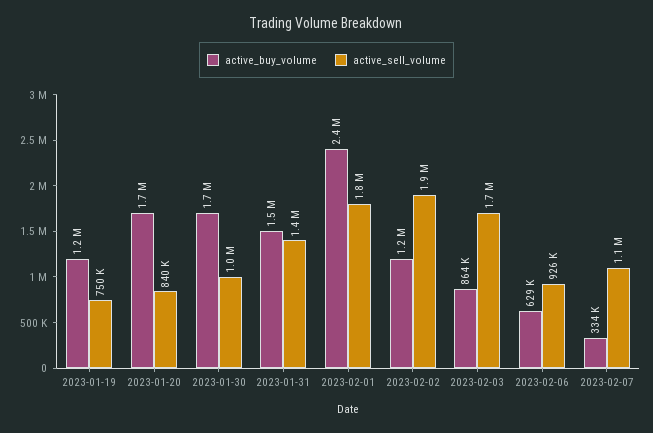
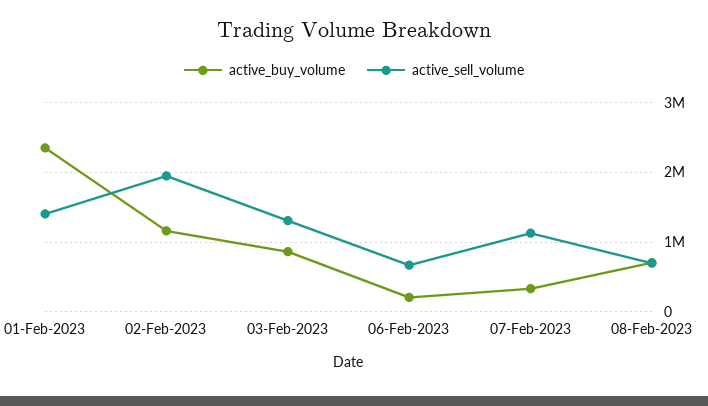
active_buy_volume, 2023-01-19: 1200000 -> none
active_sell_volume, 2023-01-19: 750000 -> none
active_buy_volume, 2023-01-20: 1700000 -> none
active_sell_volume, 2023-01-20: 840000 -> none
active_buy_volume, 2023-01-30: 1700000 -> none
active_sell_volume, 2023-01-30: 1000000 -> none
active_buy_volume, 2023-01-31: 1500000 -> none
active_sell_volume, 2023-01-31: 1400000 -> none
active_sell_volume, 2023-02-01: 1800000 -> 1400000
active_sell_volume, 2023-02-03: 1700000 -> 1300000
active_buy_volume, 2023-02-06: 629000 -> 200000
active_sell_volume, 2023-02-06: 926000 -> 700000
active_buy_volume, 08-Feb-2023: none -> 700000
active_sell_volume, 08-Feb-2023: none -> 700000

